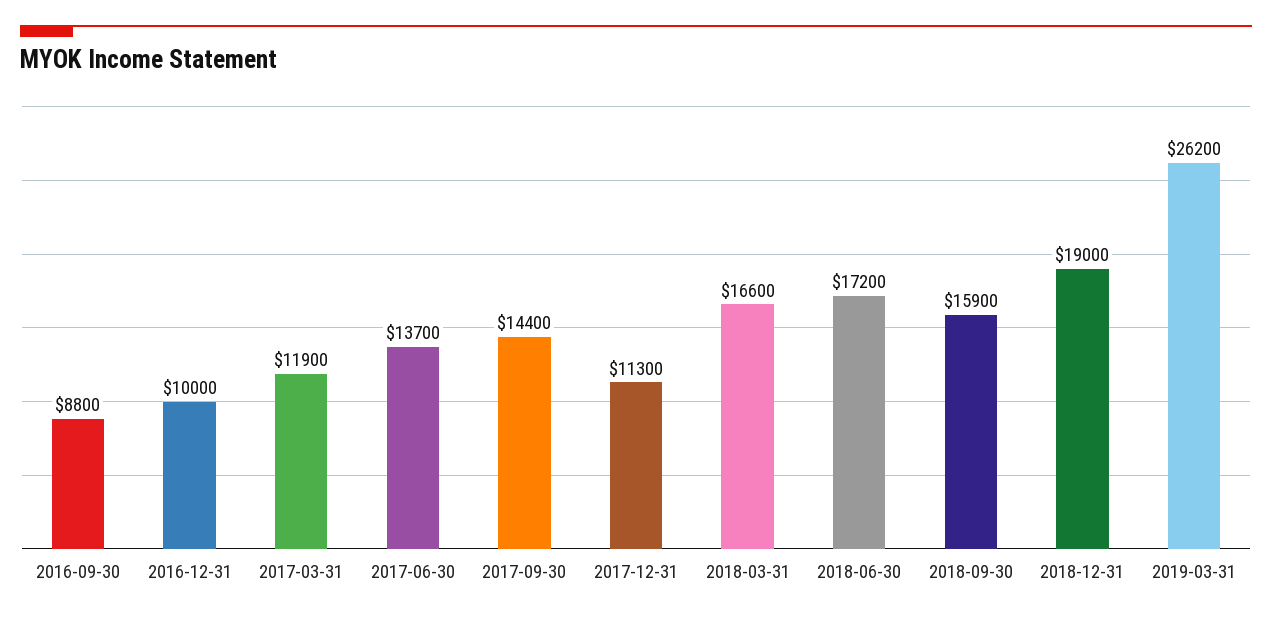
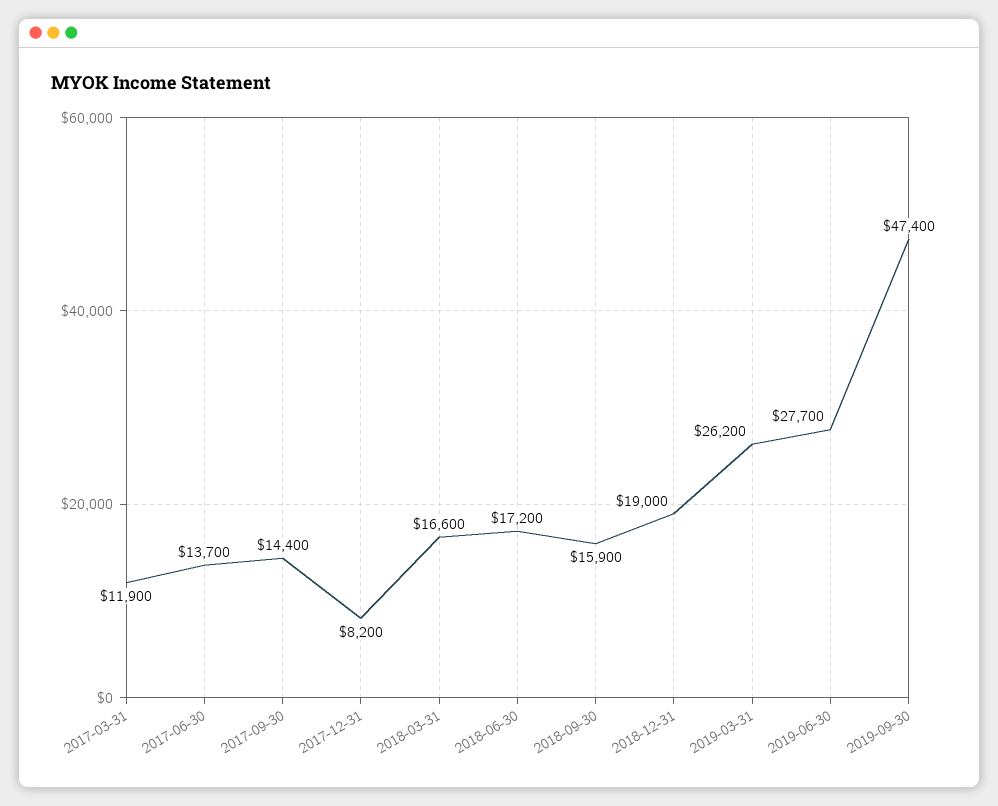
2016-09-30: 8800 -> none
2016-12-31: 10000 -> none
2017-12-31: 11300 -> 8200
2019-06-30: none -> 27700
2019-09-30: none -> 47400

